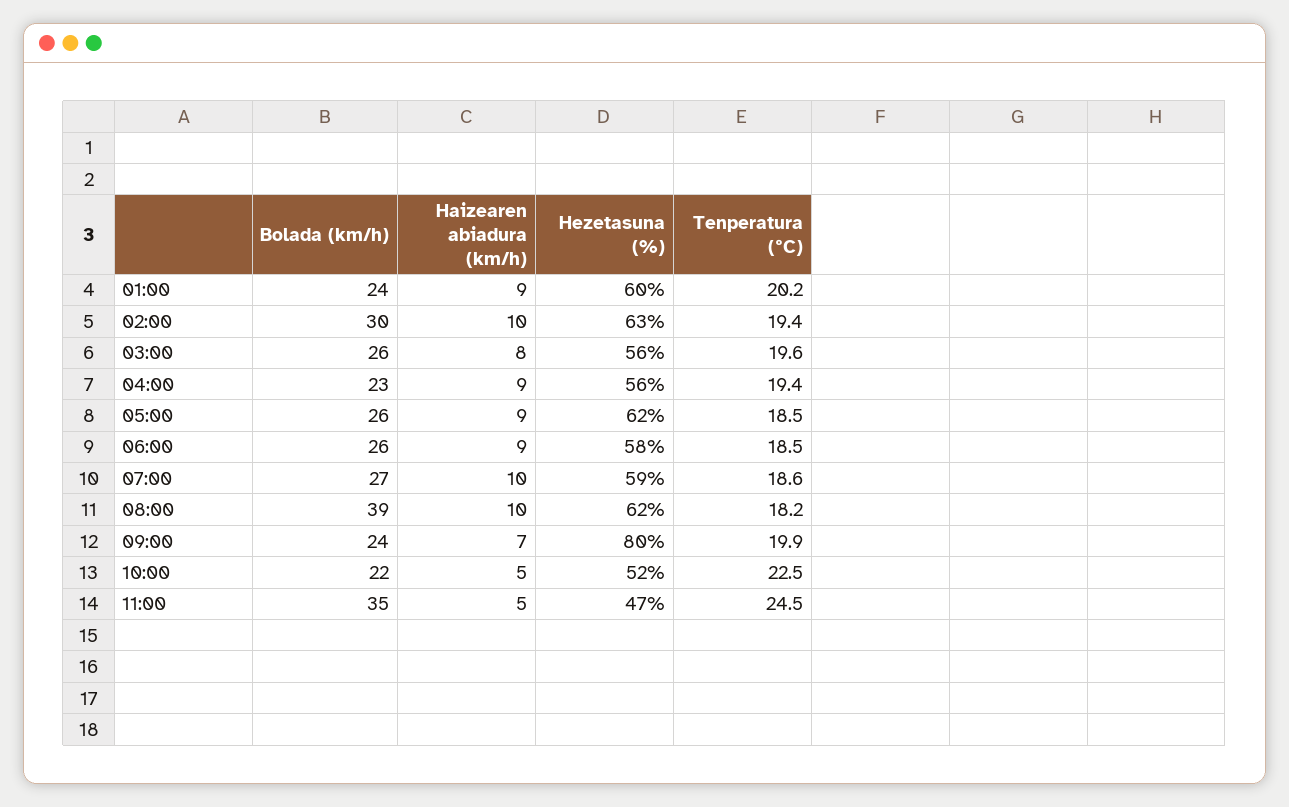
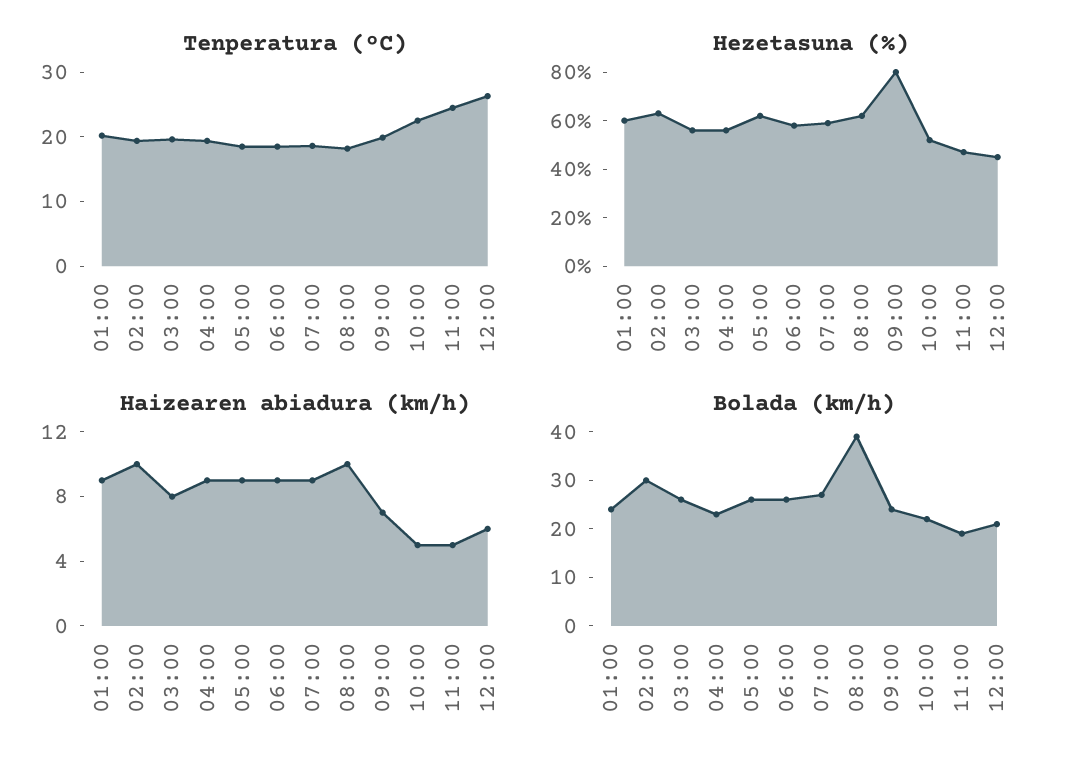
Haizearen abiadura (km/h), 07:00: 10 -> 9
Bolada (km/h), 11:00: 35 -> 20
Tenperatura (ºC), 12:00: none -> 26
Hezetasuna (%), 12:00: none -> 45
Haizearen abiadura (km/h), 12:00: none -> 6
Bolada (km/h), 12:00: none -> 20

